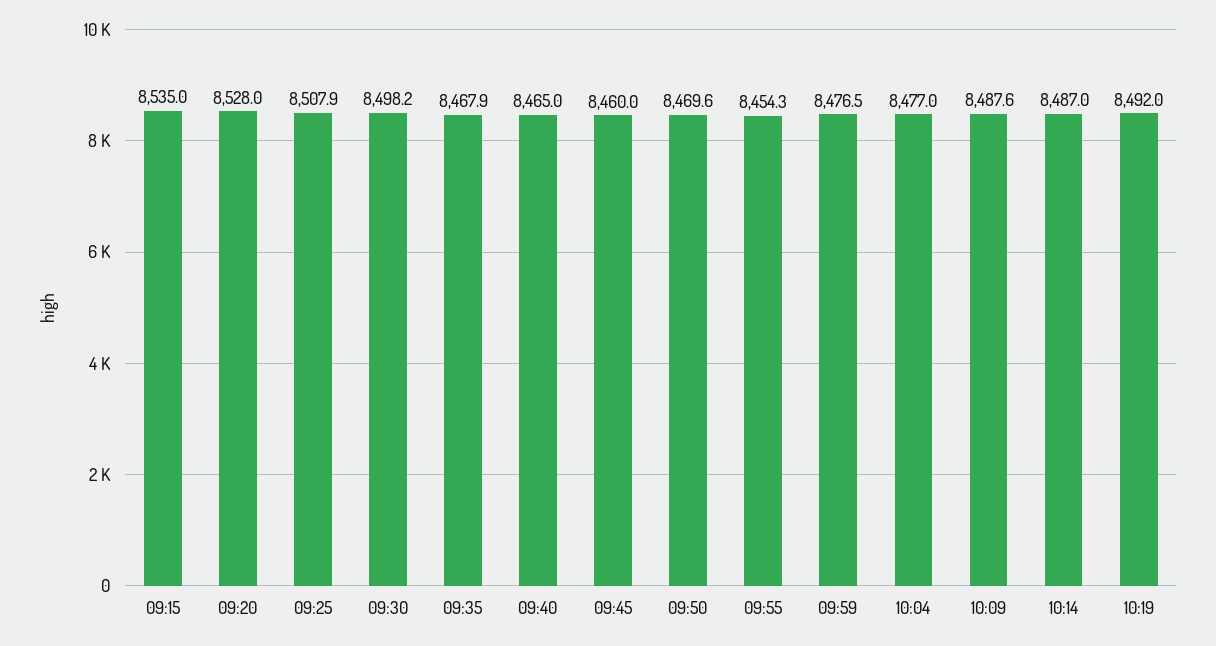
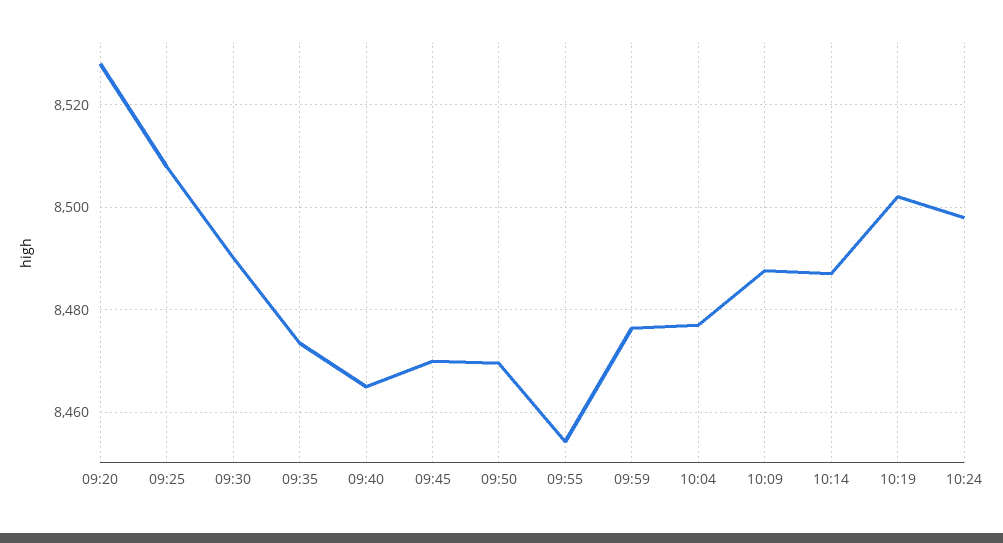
09:15: 8535 -> none
09:30: 8498.2 -> 8490
09:35: 8467.9 -> 8474
09:45: 8460 -> 8470
10:19: 8492 -> 8502
10:24: none -> 8498

